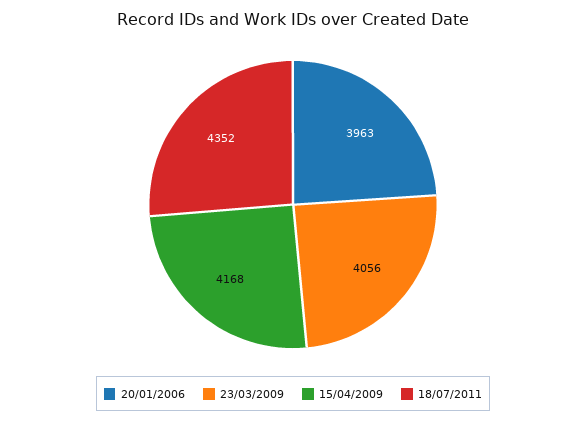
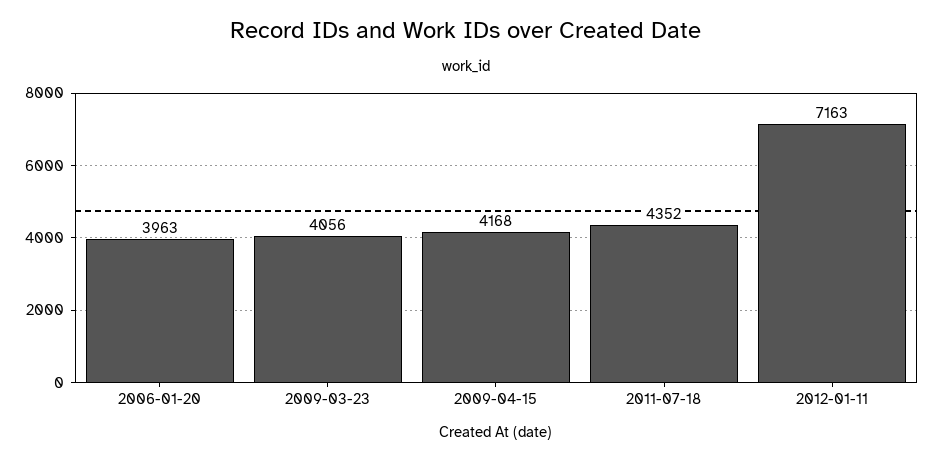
2012-01-11: none -> 7163

